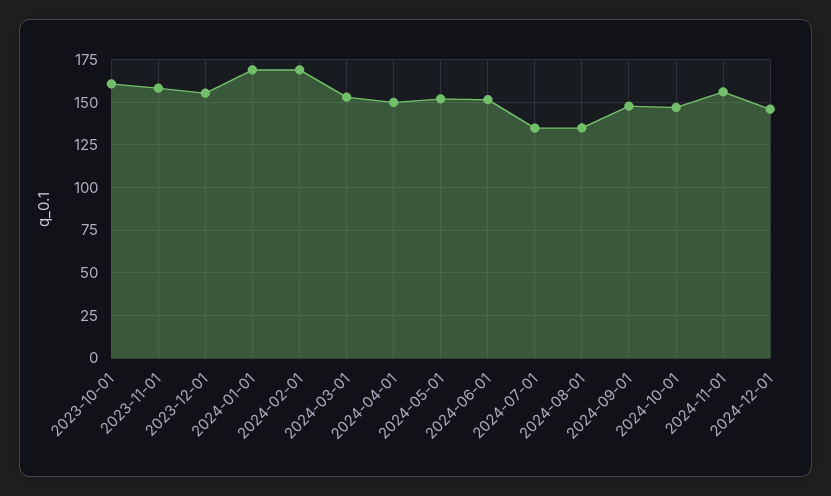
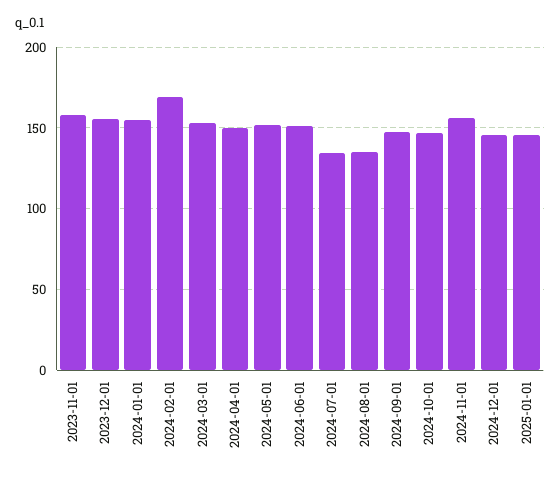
2023-10-01: 160 -> none
2024-01-01: 170 -> 155
2025-01-01: none -> 145

